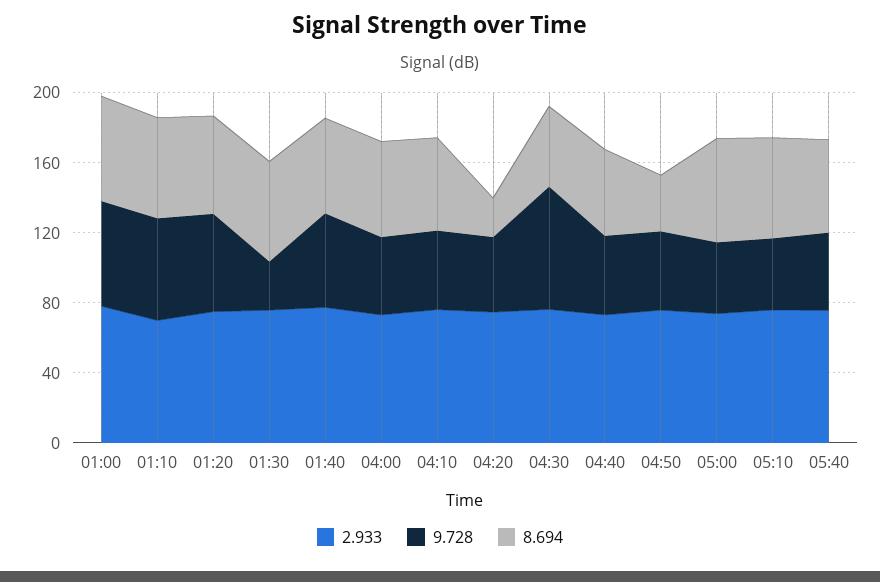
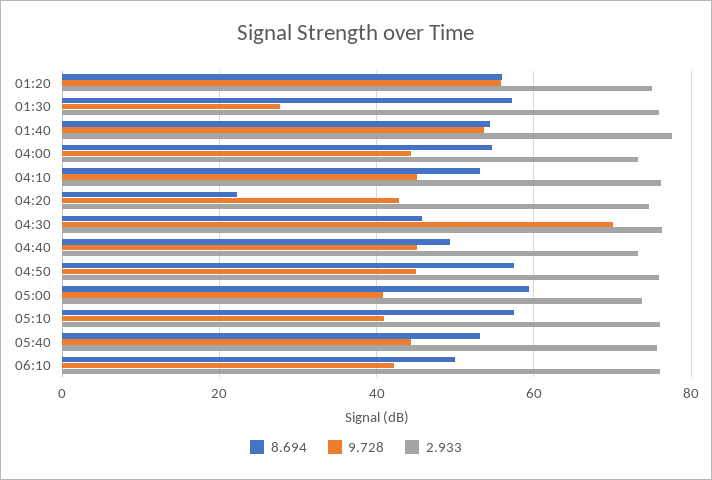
2.933, 01:00: 80 -> none
9.728, 01:00: 60 -> none
8.694, 01:00: 60 -> none
2.933, 01:10: 70 -> none
9.728, 01:10: 60 -> none
8.694, 01:10: 60 -> none
8.694, 04:50: 30 -> 58
8.694, 06:10: none -> 50
9.728, 06:10: none -> 42
2.933, 06:10: none -> 76

